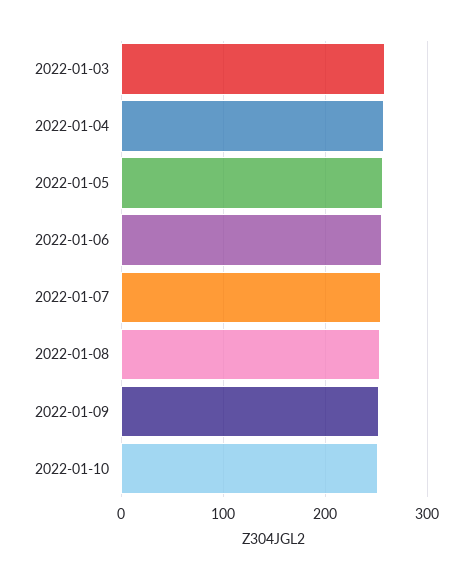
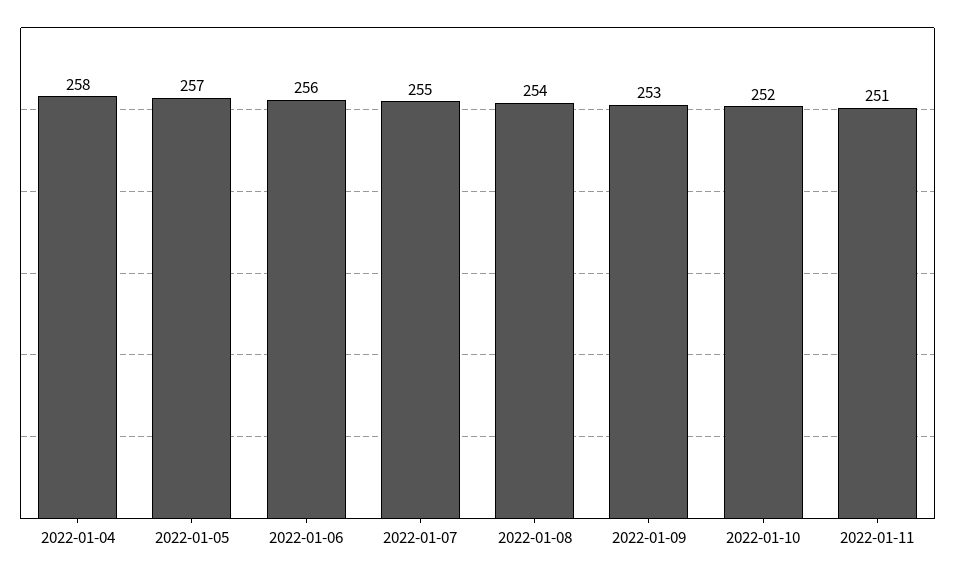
2022-01-03: 260 -> none
2022-01-11: none -> 251

